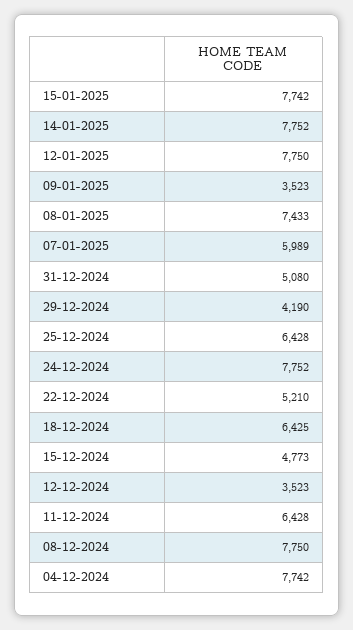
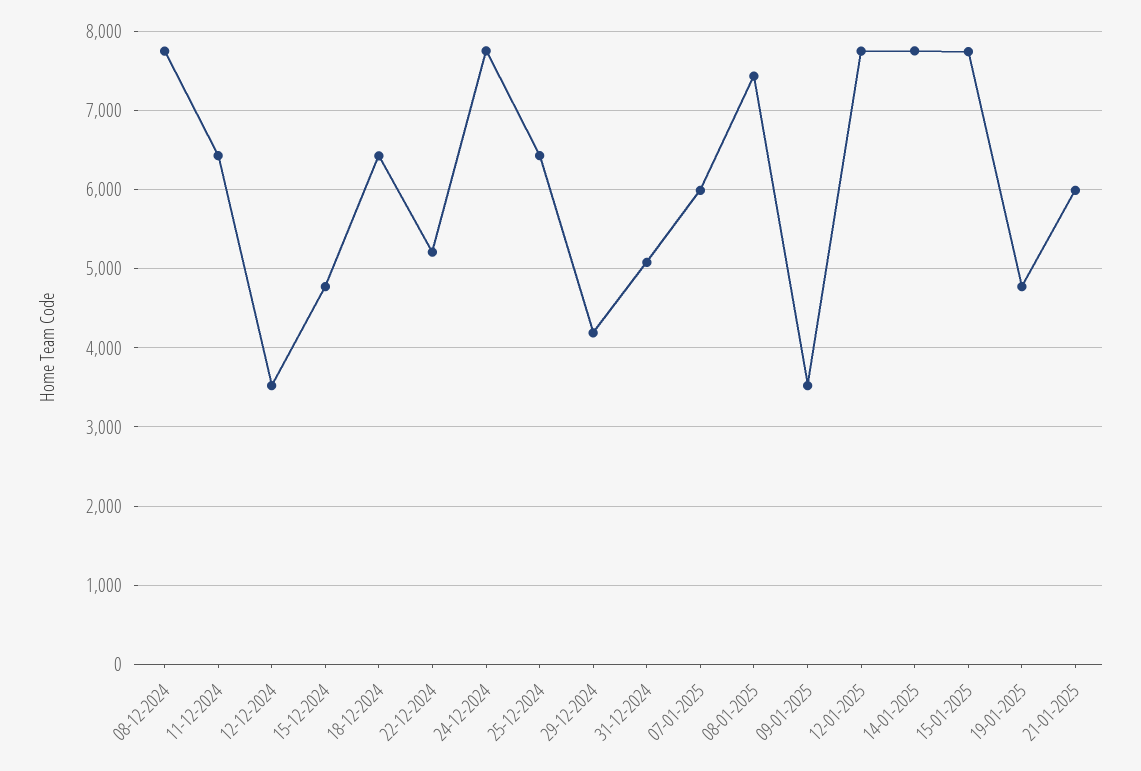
04-12-2024: 7742 -> none
19-01-2025: none -> 4800
21-01-2025: none -> 6000

